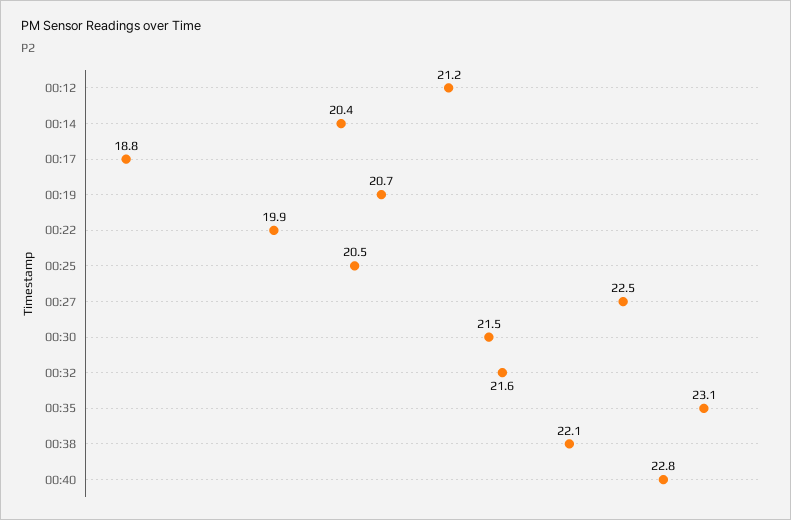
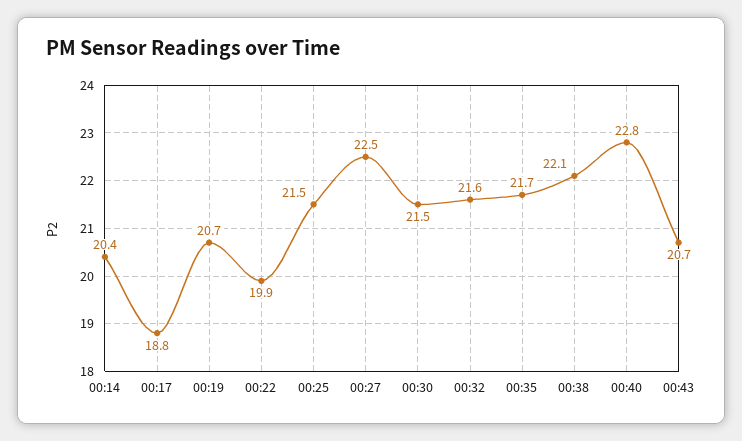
00:12: 21.2 -> none
00:25: 20.5 -> 21.5
00:35: 23.1 -> 21.7
00:43: none -> 20.7

